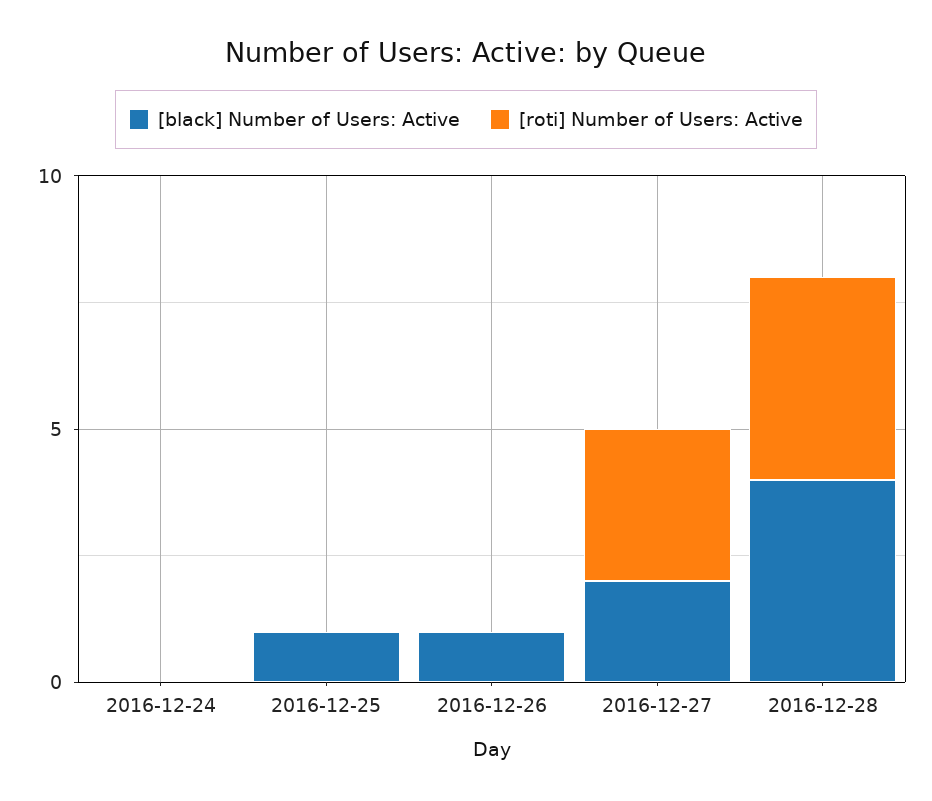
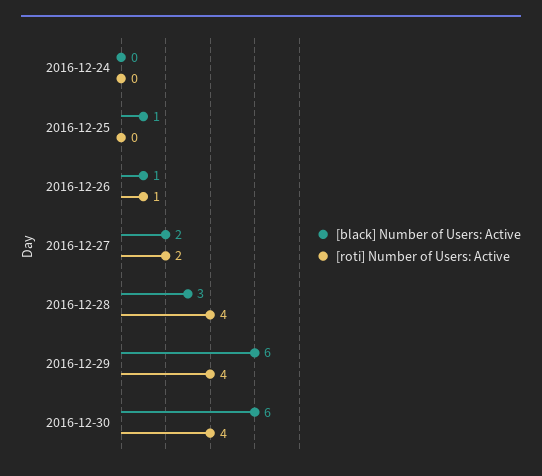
[roti] Number of Users: Active, 2016-12-26: 0 -> 1
[roti] Number of Users: Active, 2016-12-27: 3 -> 2
[black] Number of Users: Active, 2016-12-28: 4 -> 3
[black] Number of Users: Active, 2016-12-29: none -> 6
[roti] Number of Users: Active, 2016-12-29: none -> 4
[black] Number of Users: Active, 2016-12-30: none -> 6
[roti] Number of Users: Active, 2016-12-30: none -> 4

